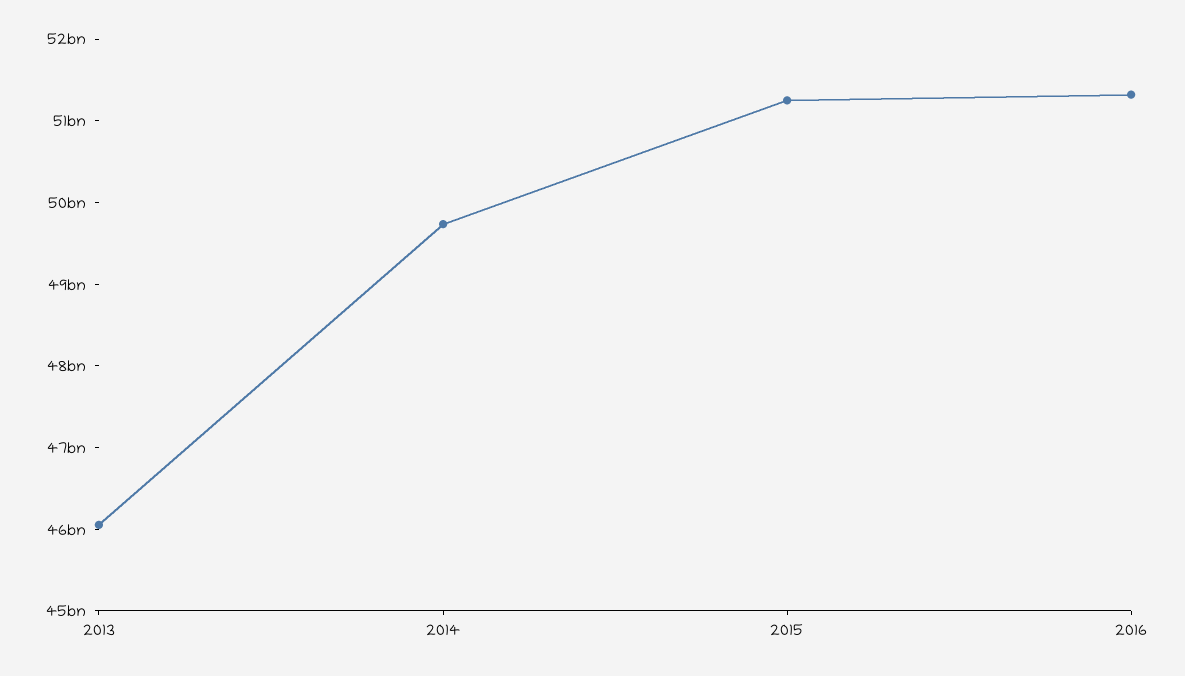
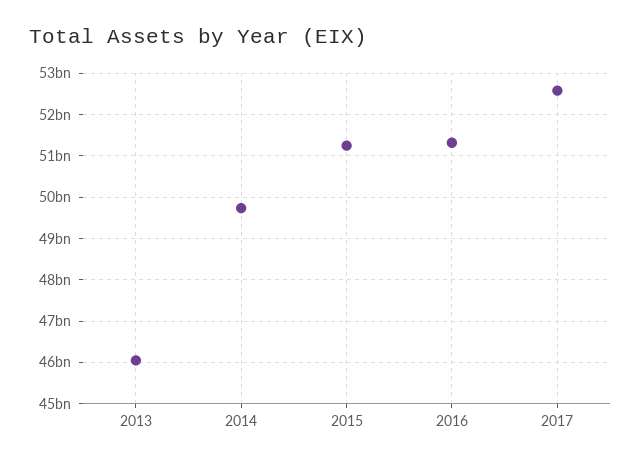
2017: none -> 52600000000

